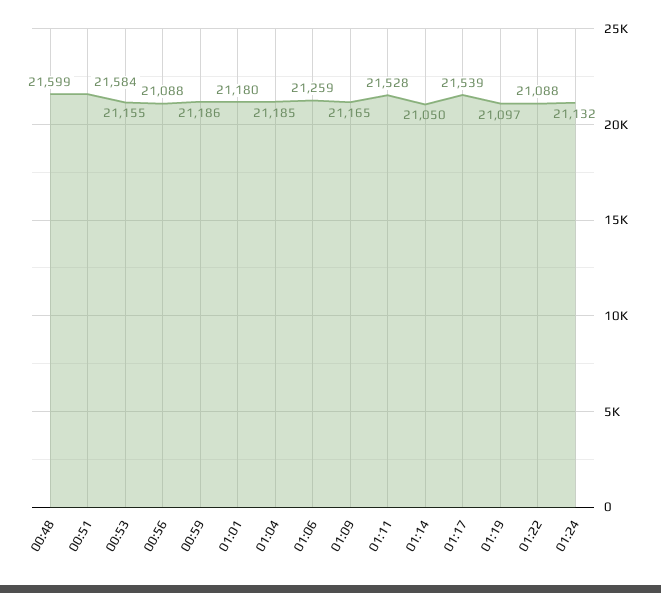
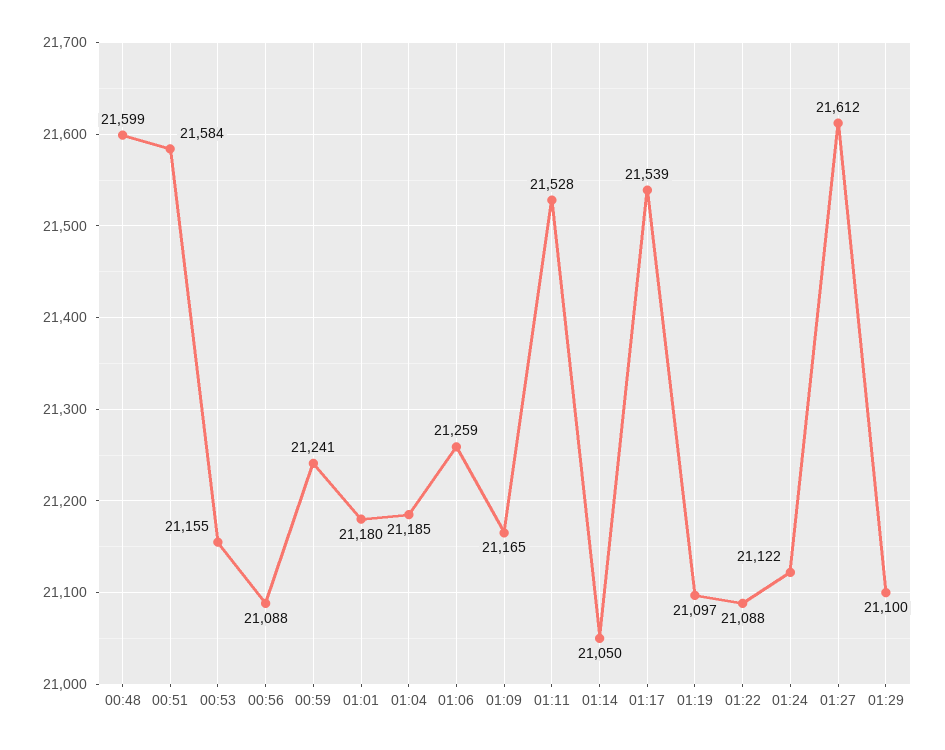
00:59: 21186 -> 21241
01:24: 21132 -> 21122
01:27: none -> 21612
01:29: none -> 21100

